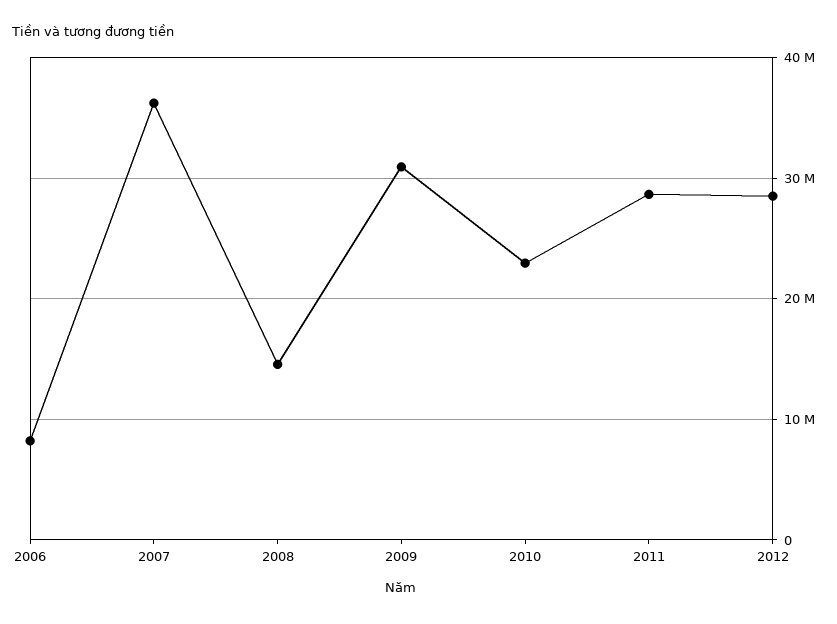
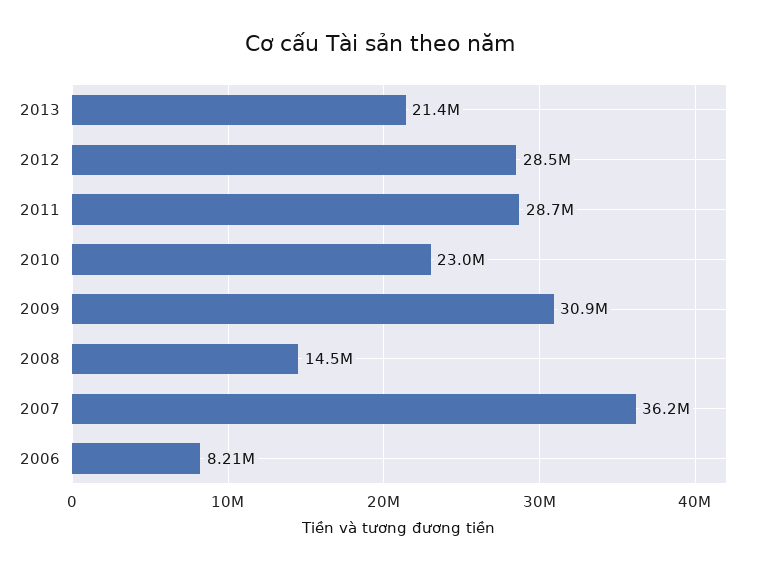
2013: none -> 21400000

